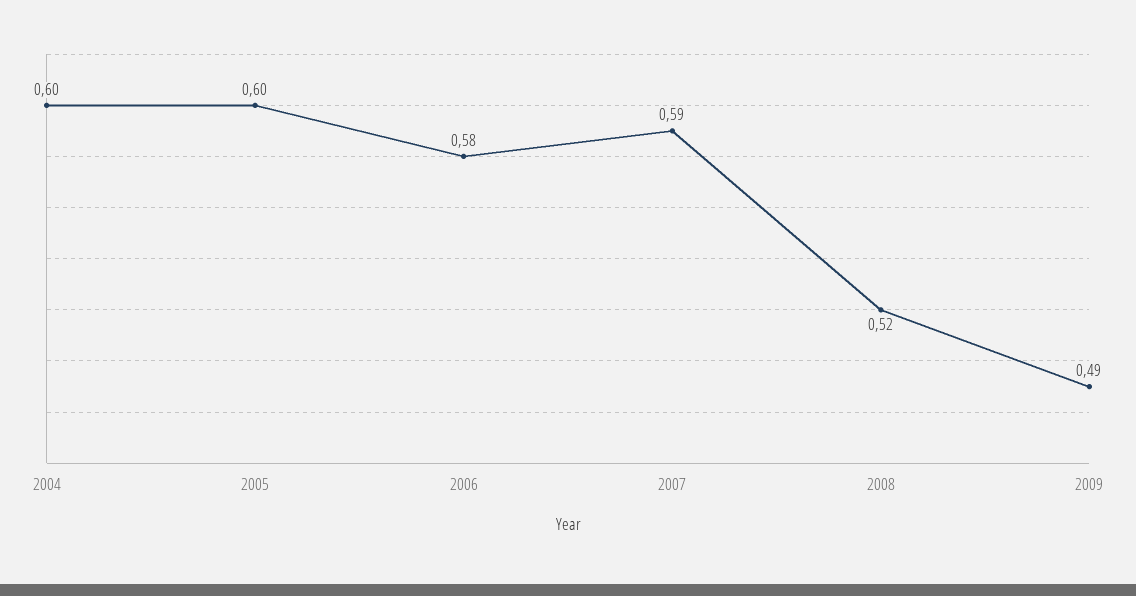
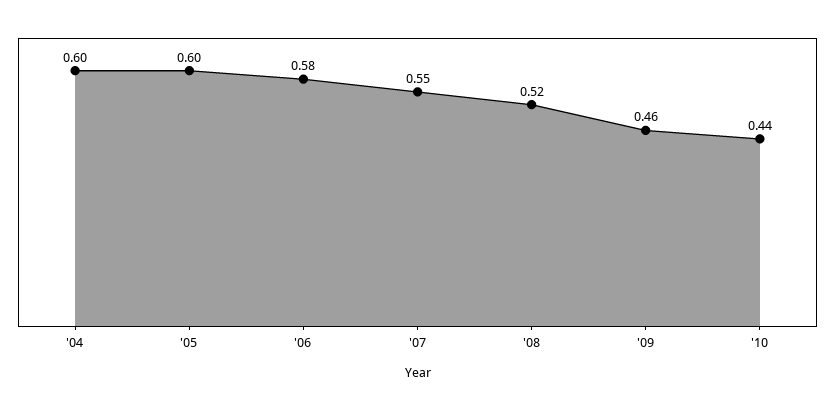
2007: 0.59 -> 0.55
2009: 0.49 -> 0.46
'10: none -> 0.44

